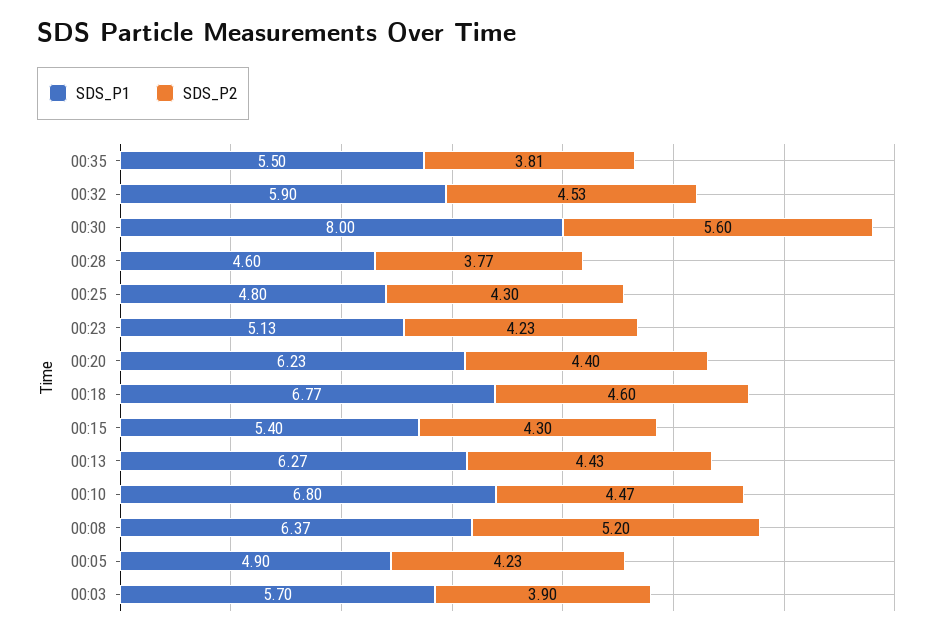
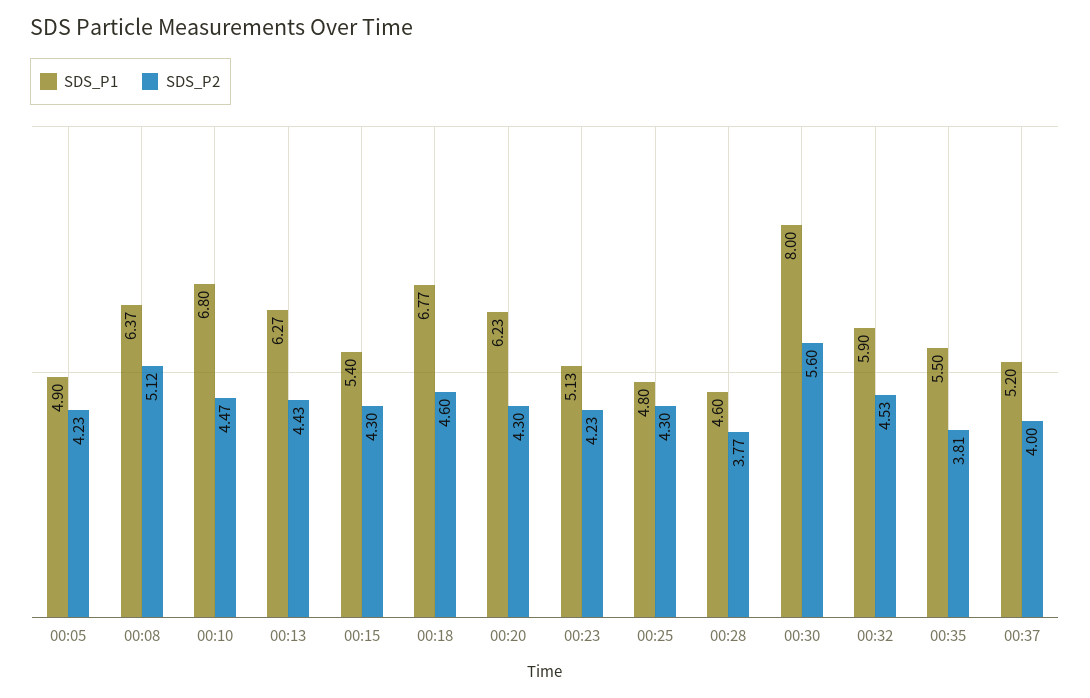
SDS_P2, 00:20: 4.4 -> 4.3
SDS_P2, 00:08: 5.2 -> 5.12
SDS_P1, 00:03: 5.7 -> none
SDS_P2, 00:03: 3.9 -> none
SDS_P1, 00:37: none -> 5.2
SDS_P2, 00:37: none -> 4

